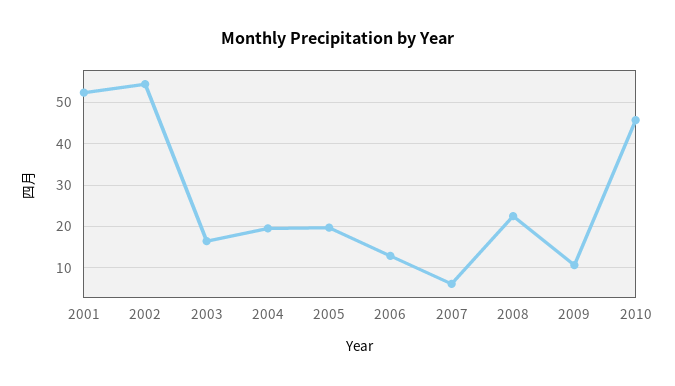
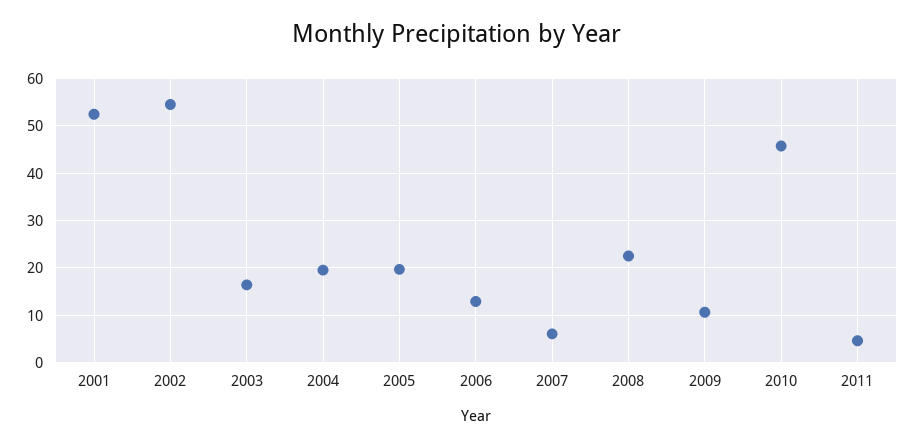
2011: none -> 4

